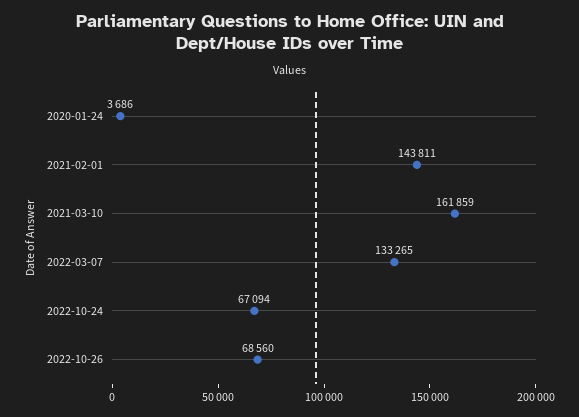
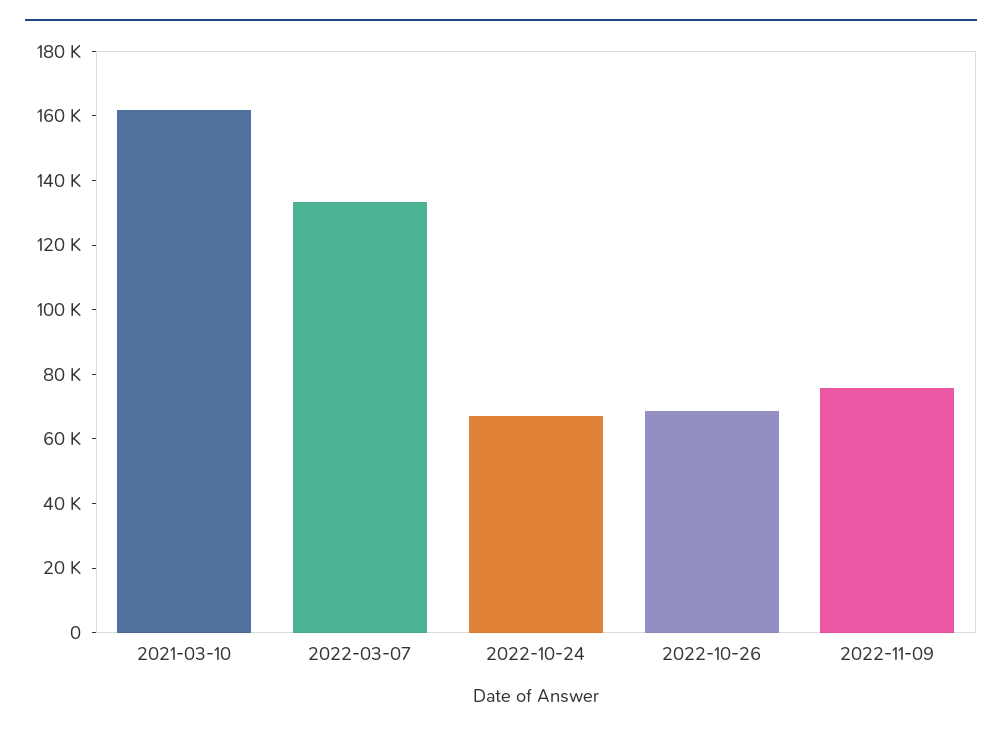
2020-01-24: 3686 -> none
2021-02-01: 143811 -> none
2022-11-09: none -> 75000

